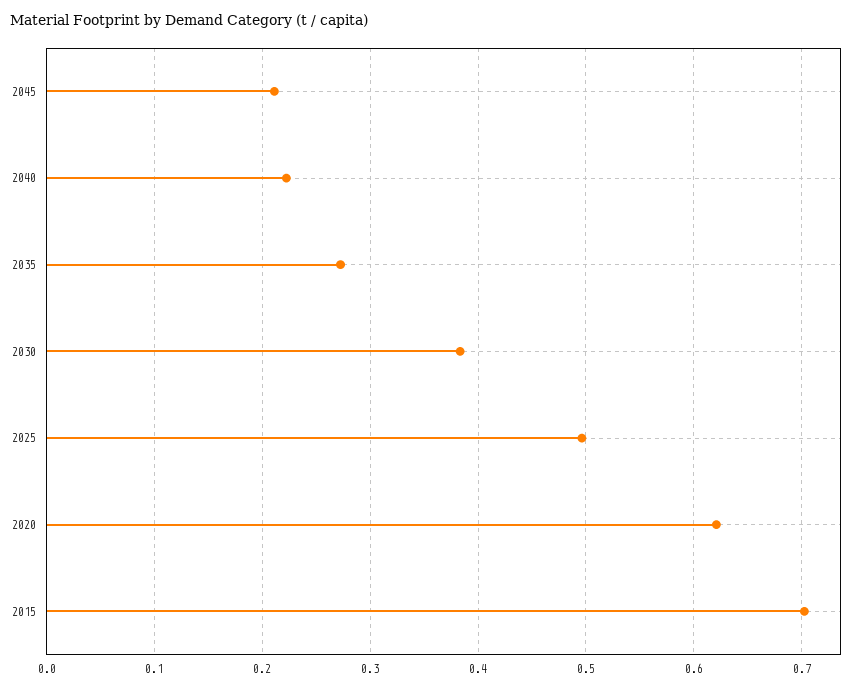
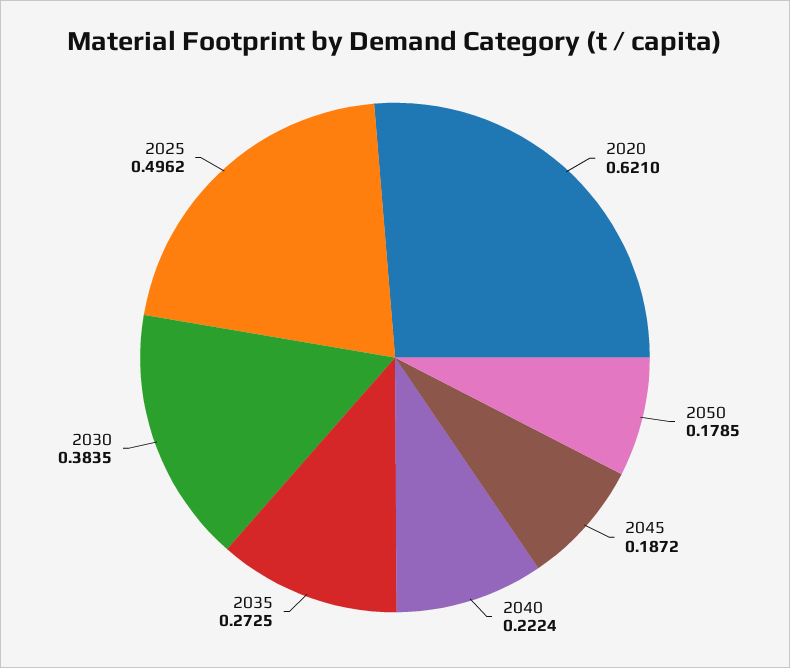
2045: 0.21 -> 0.1872
2015: 0.7 -> none
2050: none -> 0.1785

